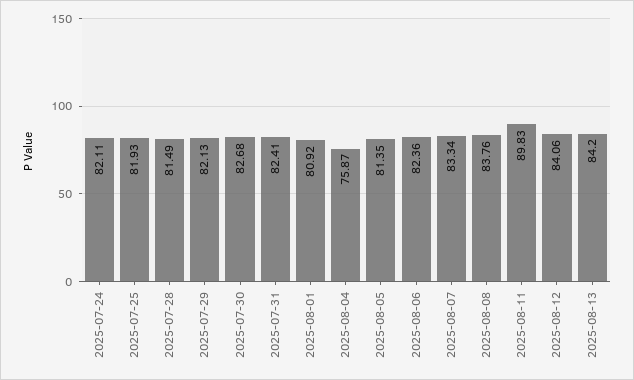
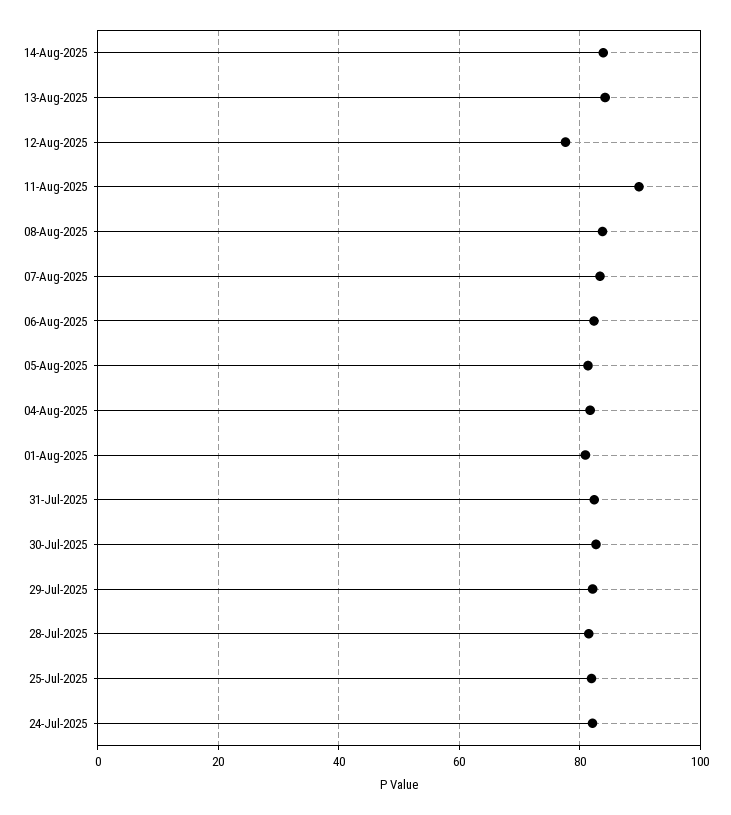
2025-08-04: 75.87 -> 82
2025-08-12: 84.06 -> 78
14-Aug-2025: none -> 84

